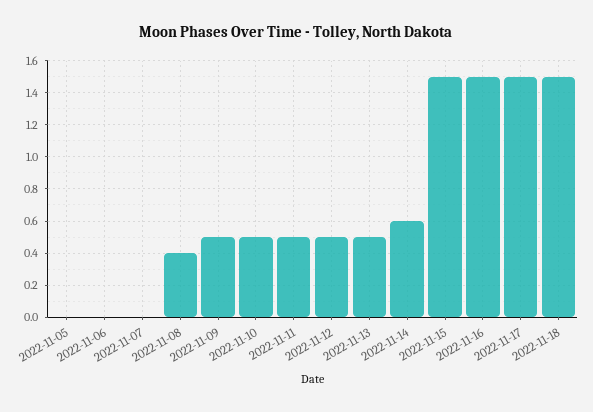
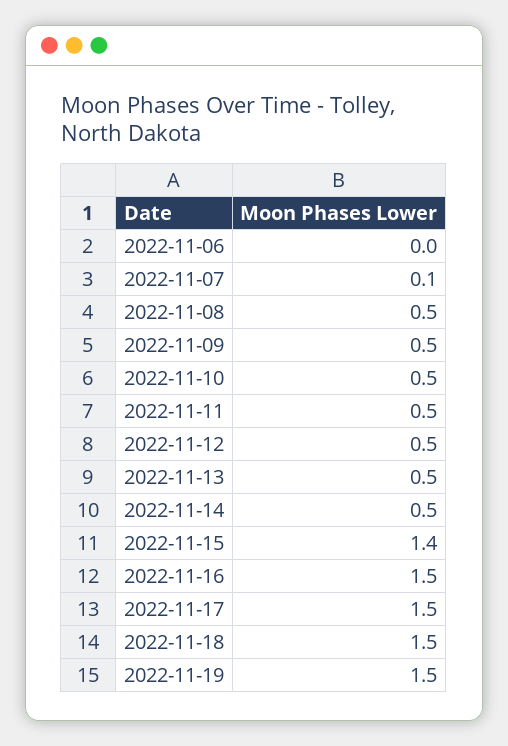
2022-11-05: 0 -> none
2022-11-07: 0 -> 0.1
2022-11-08: 0.4 -> 0.5
2022-11-14: 0.6 -> 0.5
2022-11-15: 1.5 -> 1.4
2022-11-19: none -> 1.5

